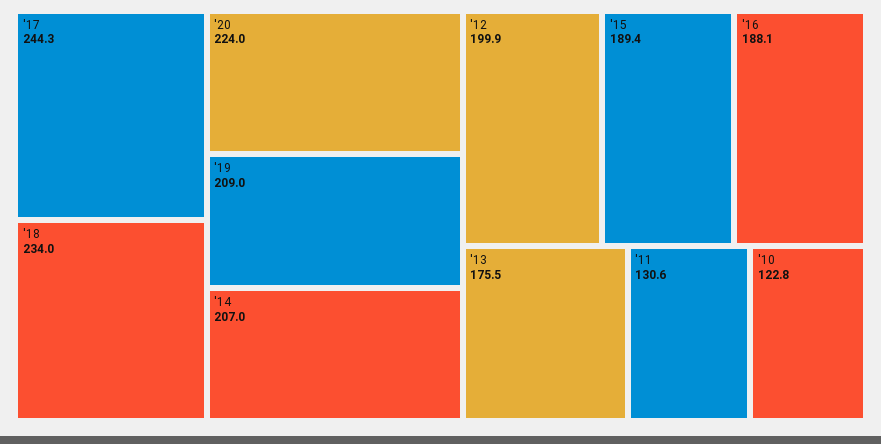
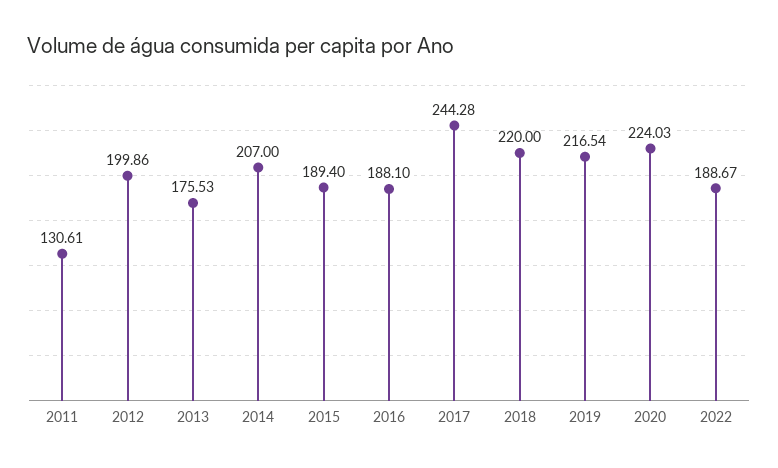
'18: 234 -> 220
'19: 209 -> 216.54
'10: 122.8 -> none
2022: none -> 188.67

